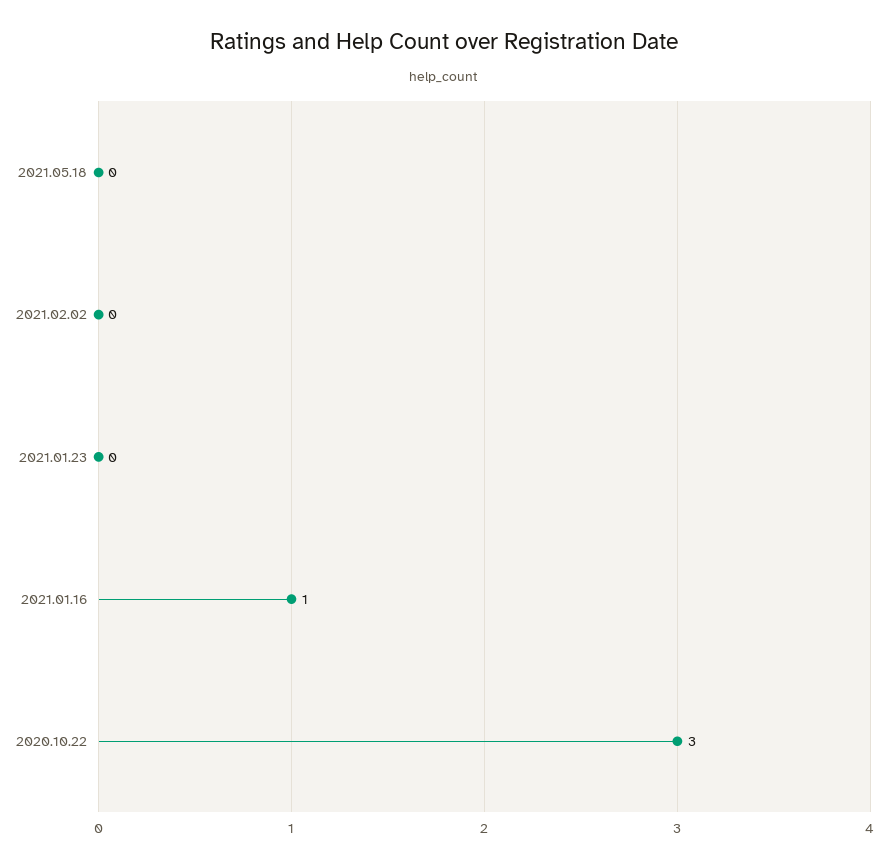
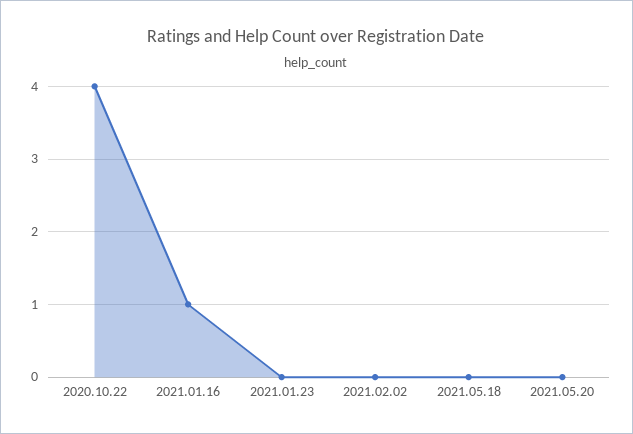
2020.10.22: 3 -> 4
2021.05.20: none -> 0

